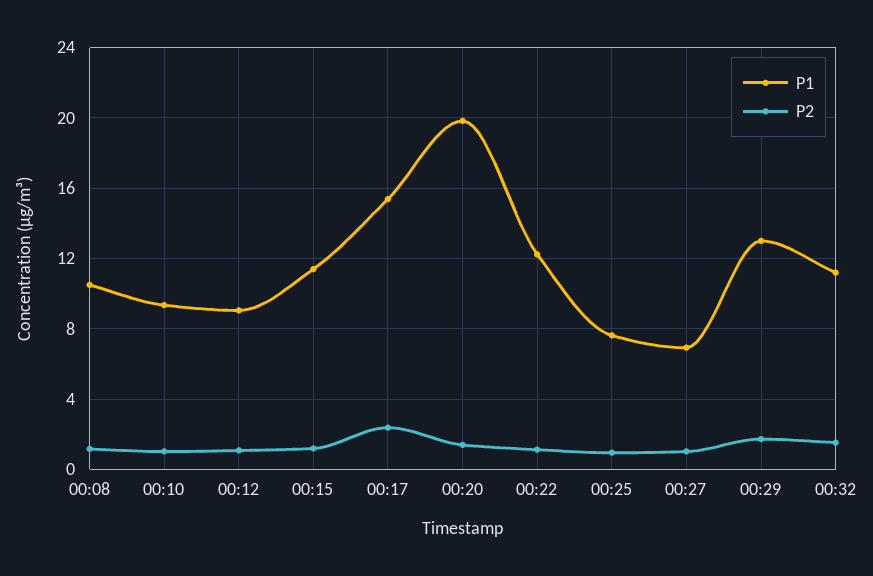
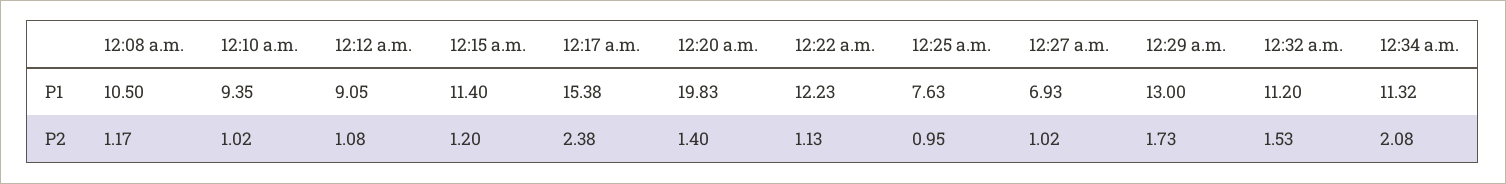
P1, 12:34 a.m.: none -> 11.32
P2, 12:34 a.m.: none -> 2.08

